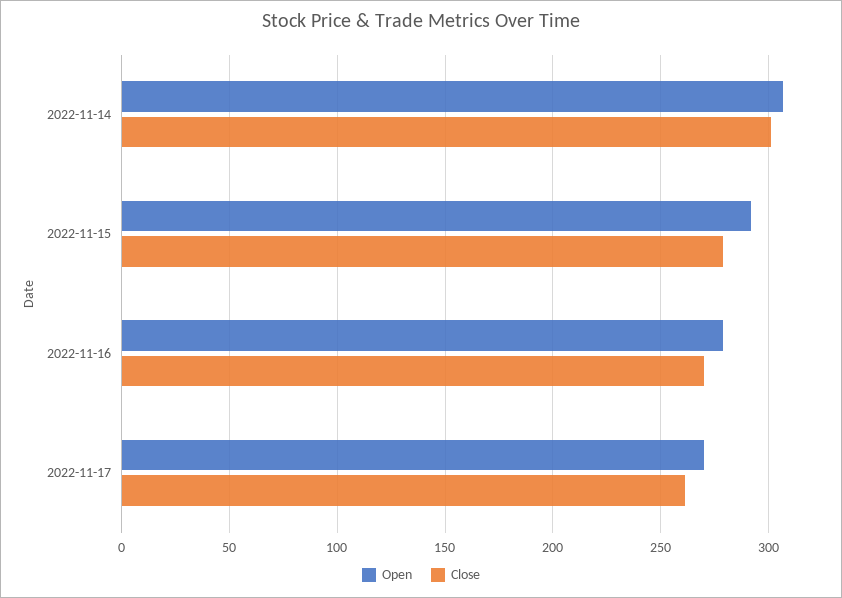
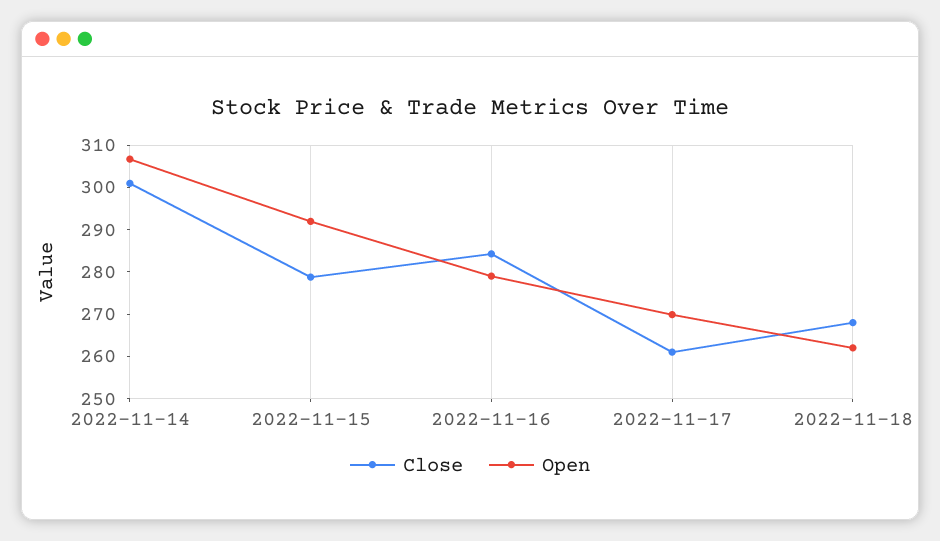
Close, 2022-11-16: 270 -> 284
Close, 2022-11-18: none -> 268
Open, 2022-11-18: none -> 262

